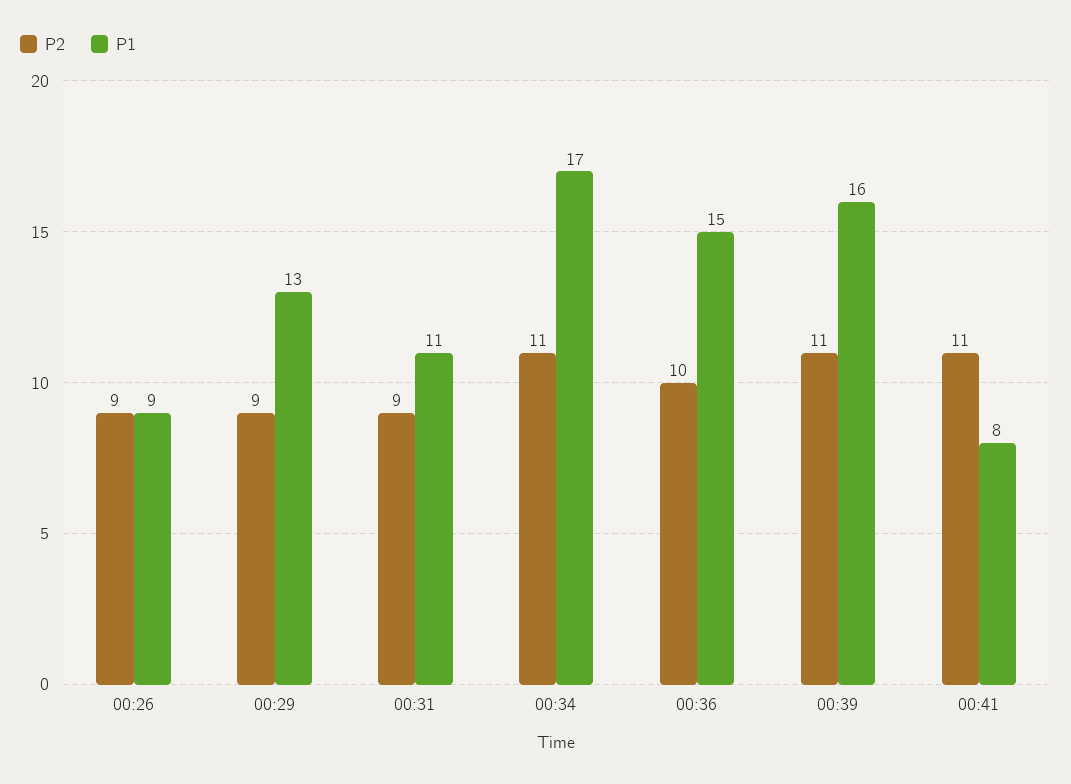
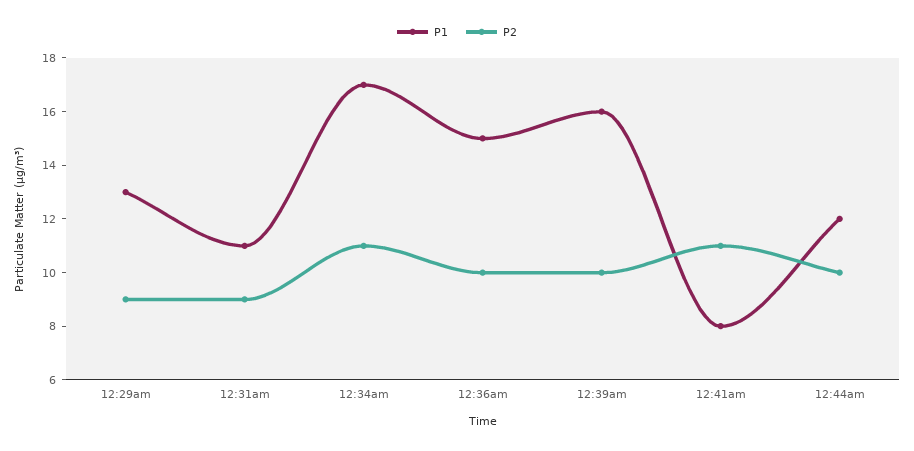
P2, 00:26: 9 -> none
P1, 00:26: 9 -> none
P2, 00:39: 11 -> 10
P1, 12:44am: none -> 12
P2, 12:44am: none -> 10

